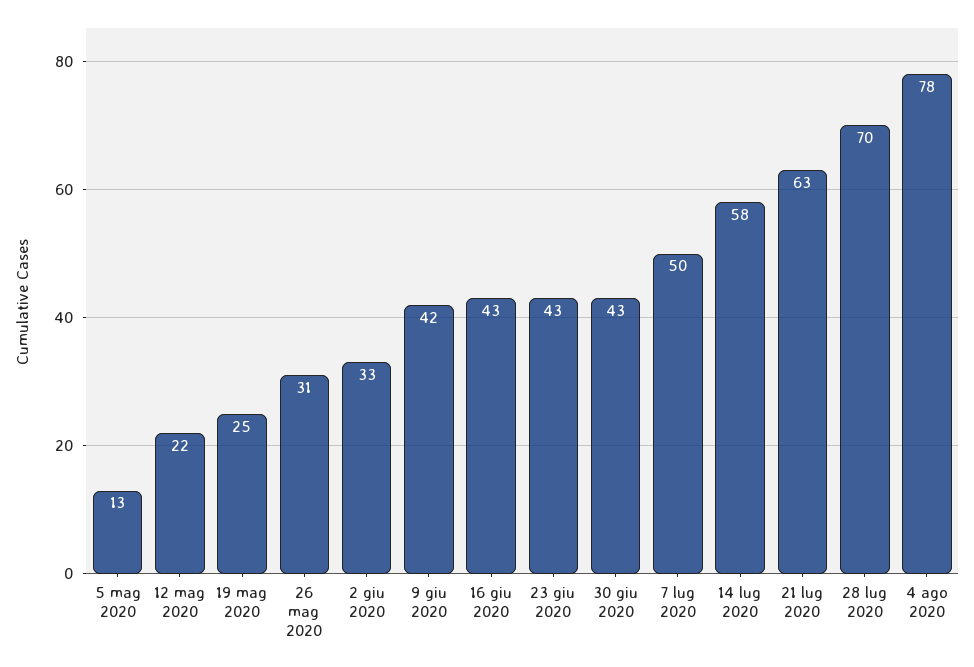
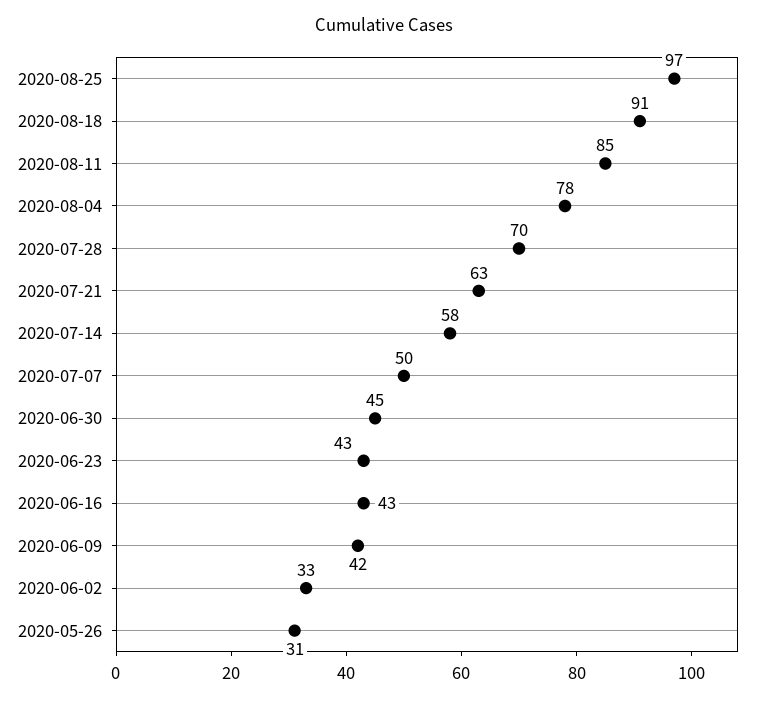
5 mag 2020: 13 -> none
12 mag 2020: 22 -> none
19 mag 2020: 25 -> none
30 giu 2020: 43 -> 45
2020-08-25: none -> 97
2020-08-18: none -> 91
2020-08-11: none -> 85

